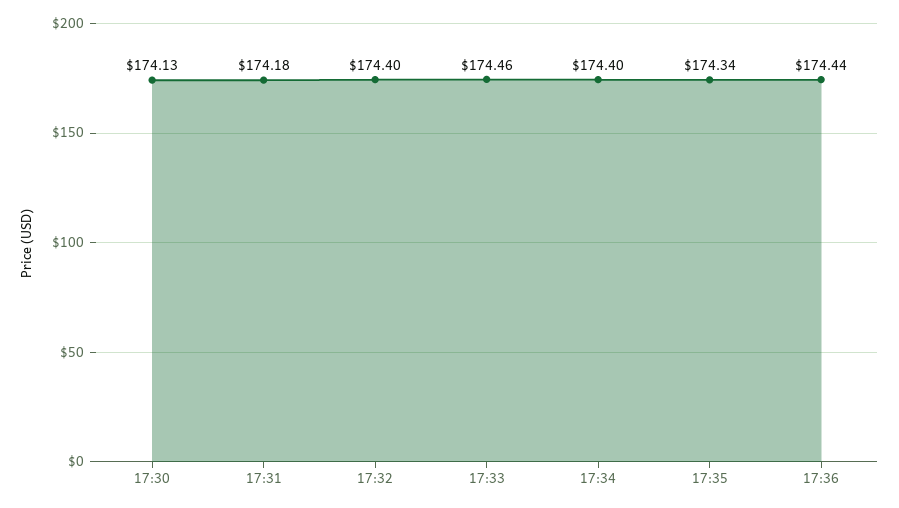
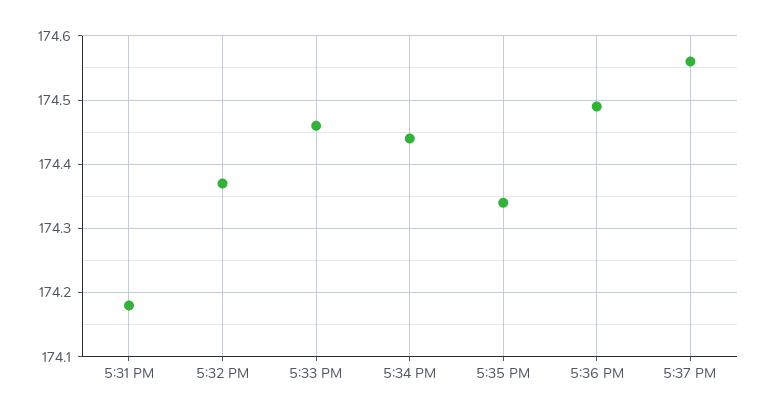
17:30: 174.13 -> none
17:32: 174.4 -> 174.37
17:34: 174.4 -> 174.44
17:36: 174.44 -> 174.49
5:37 PM: none -> 174.56

